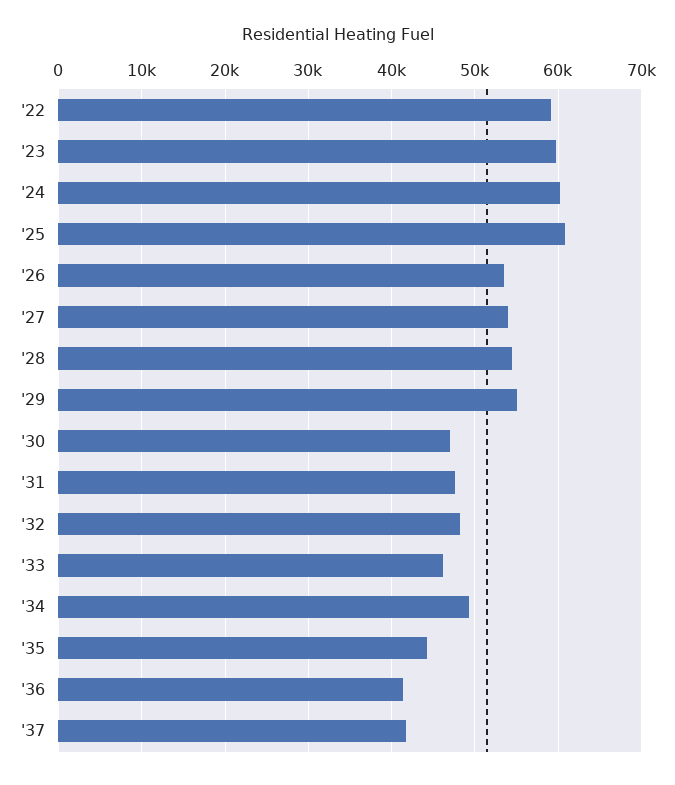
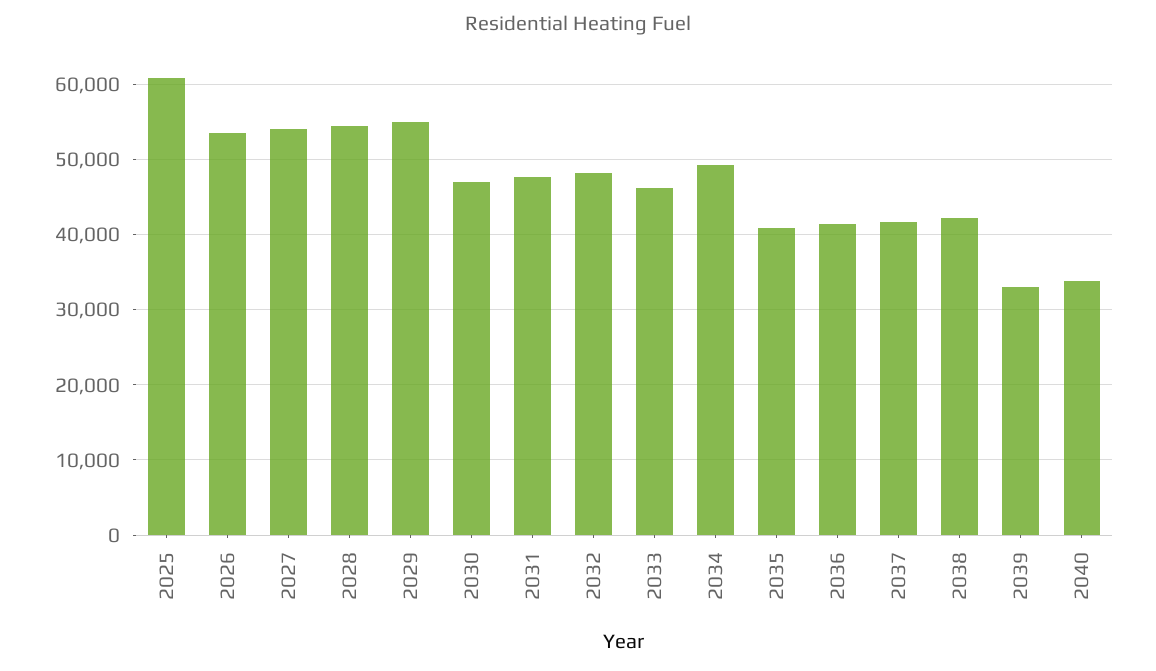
'22: 59000 -> none
'23: 60000 -> none
'24: 60000 -> none
'35: 44000 -> 41000
2038: none -> 42000
2039: none -> 33000
2040: none -> 34000

